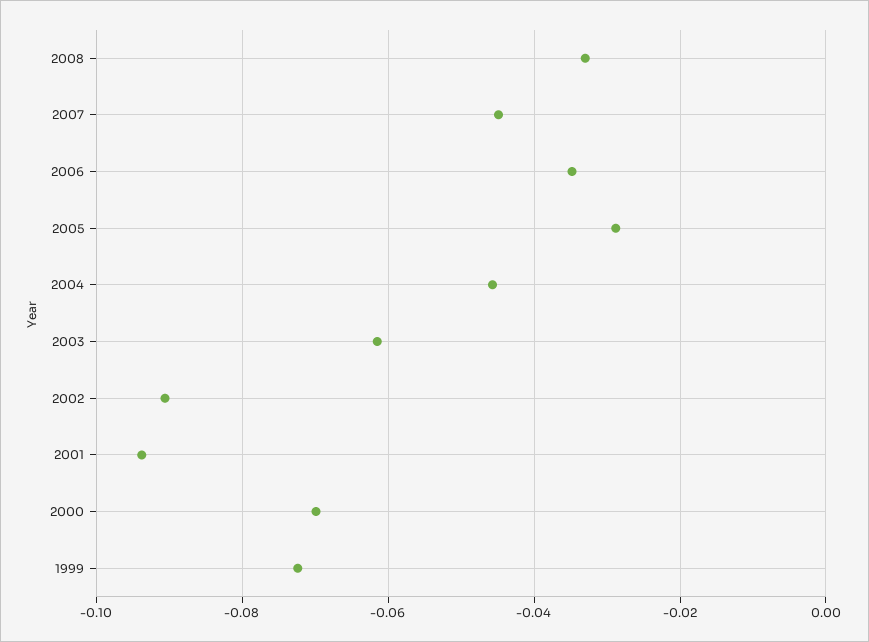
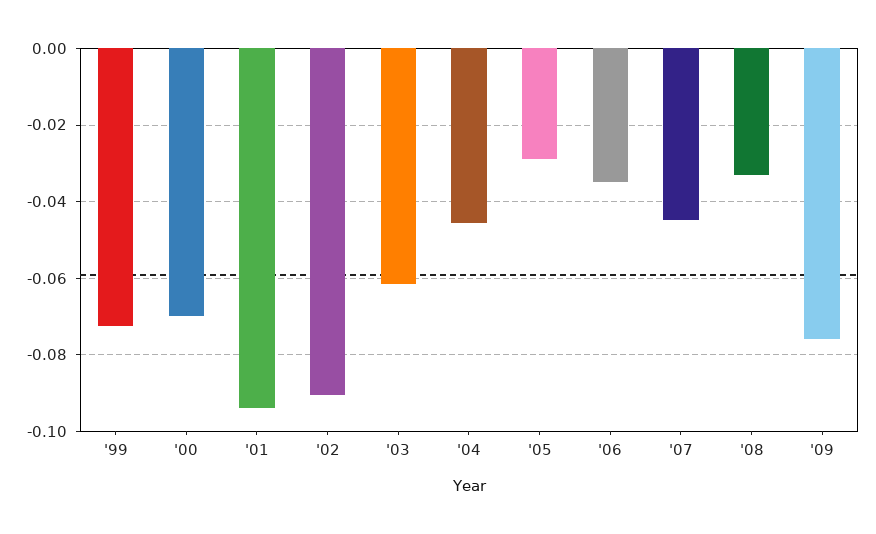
'09: none -> -0.076

